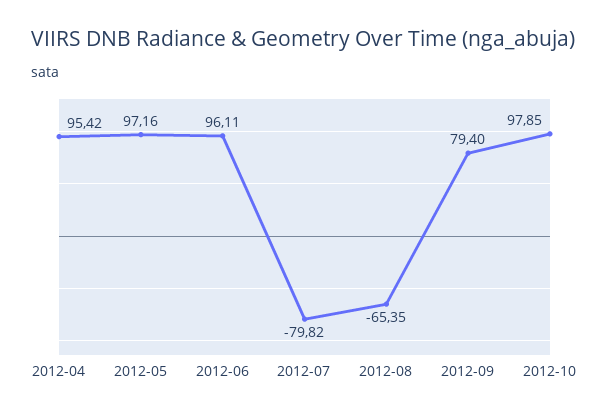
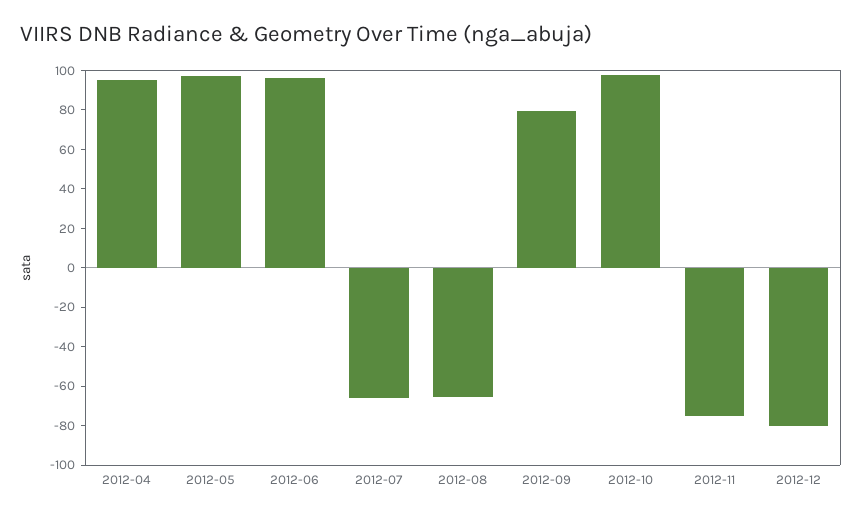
2012-07: -79.82 -> -65
2012-11: none -> -75
2012-12: none -> -80

